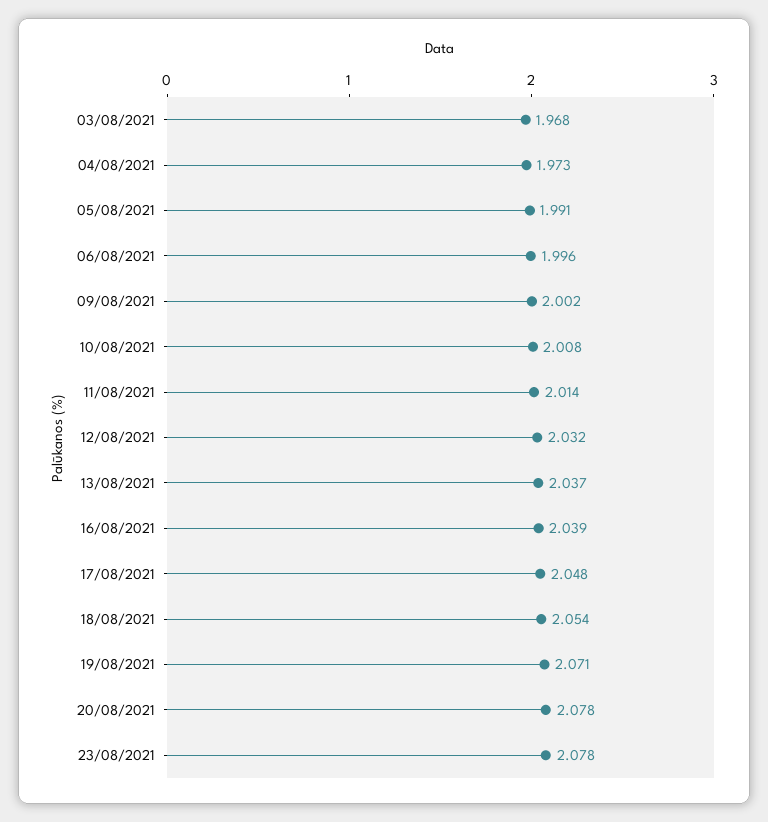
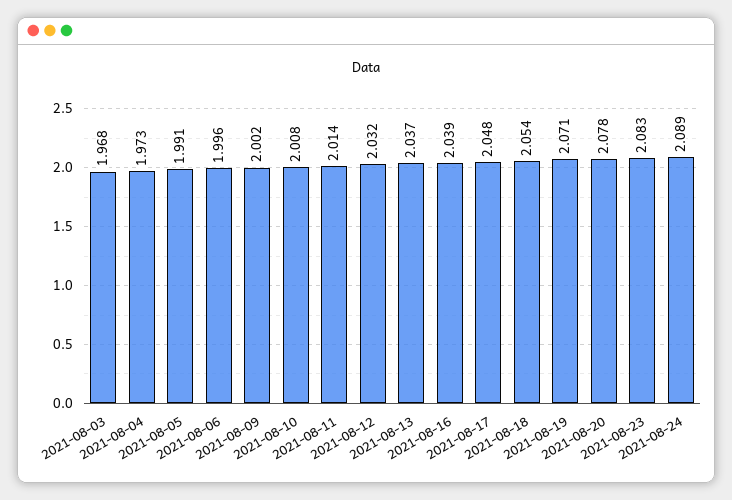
23/08/2021: 2.078 -> 2.083
2021-08-24: none -> 2.089

